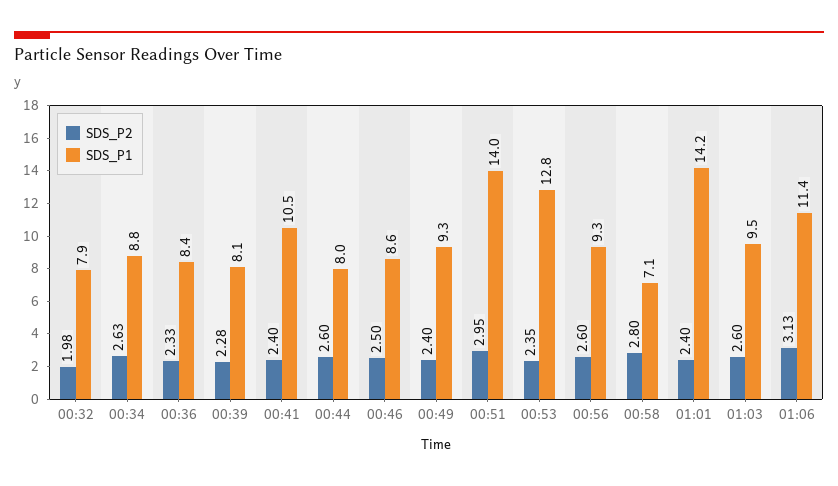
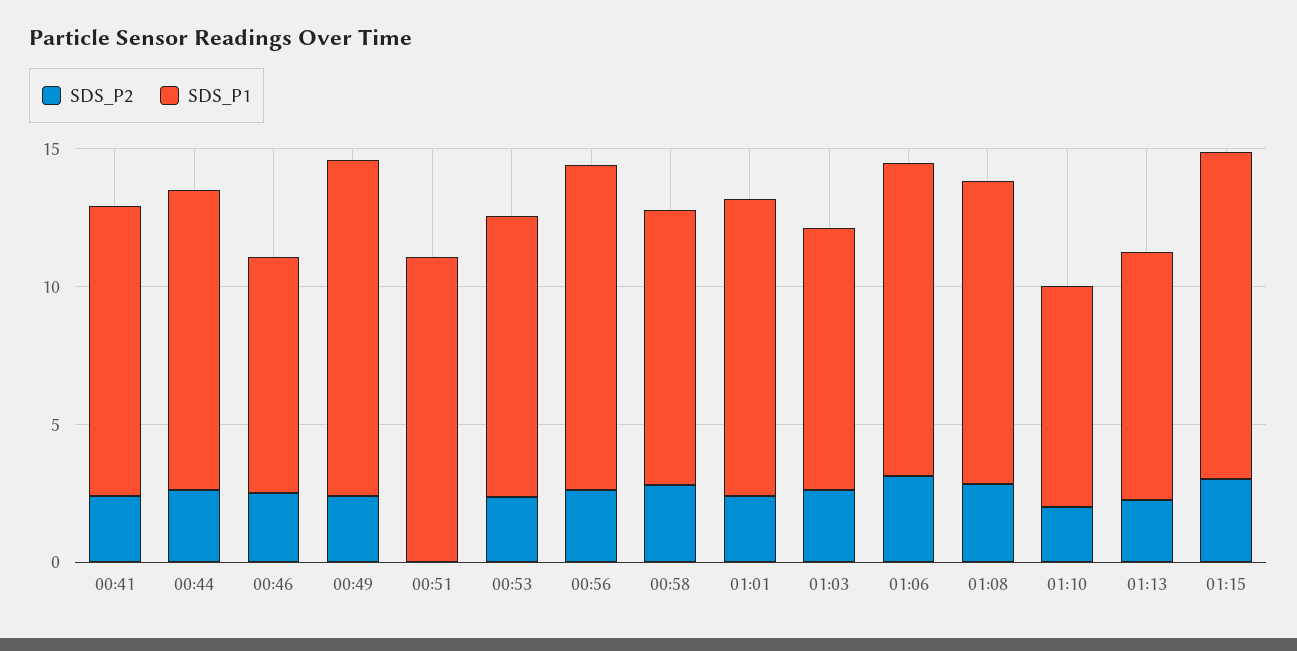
SDS_P2, 00:32: 1.98 -> none
SDS_P1, 00:32: 7.9 -> none
SDS_P2, 00:34: 2.63 -> none
SDS_P1, 00:34: 8.8 -> none
SDS_P2, 00:36: 2.33 -> none
SDS_P1, 00:36: 8.4 -> none
SDS_P2, 00:39: 2.28 -> none
SDS_P1, 00:39: 8.1 -> none
SDS_P1, 00:44: 8 -> 11
SDS_P1, 00:49: 9.3 -> 12
SDS_P2, 00:51: 2.95 -> 0
SDS_P1, 00:51: 14 -> 11
SDS_P1, 00:53: 12.8 -> 10
SDS_P1, 00:56: 9.3 -> 12
SDS_P1, 00:58: 7.1 -> 10
SDS_P1, 01:01: 14.2 -> 11
SDS_P2, 01:08: none -> 3
SDS_P1, 01:08: none -> 11
SDS_P2, 01:10: none -> 2
SDS_P1, 01:10: none -> 8
SDS_P2, 01:13: none -> 2
SDS_P1, 01:13: none -> 9
SDS_P2, 01:15: none -> 3
SDS_P1, 01:15: none -> 12

